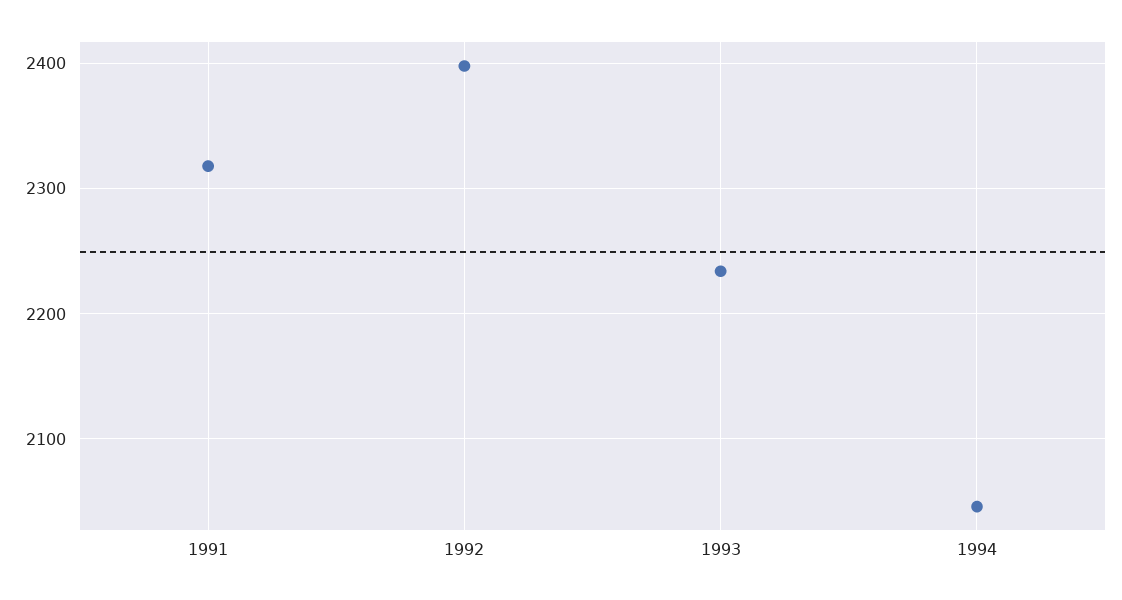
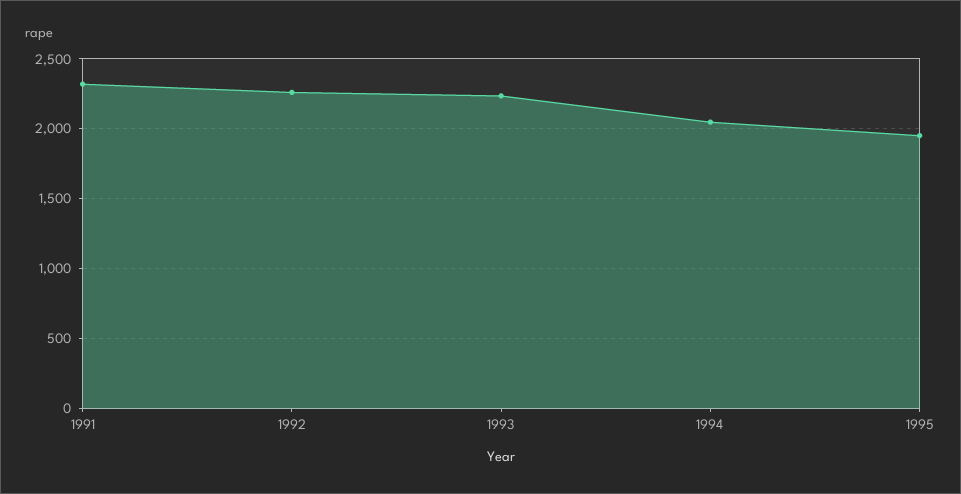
1992: 2400 -> 2250
1995: none -> 1950

